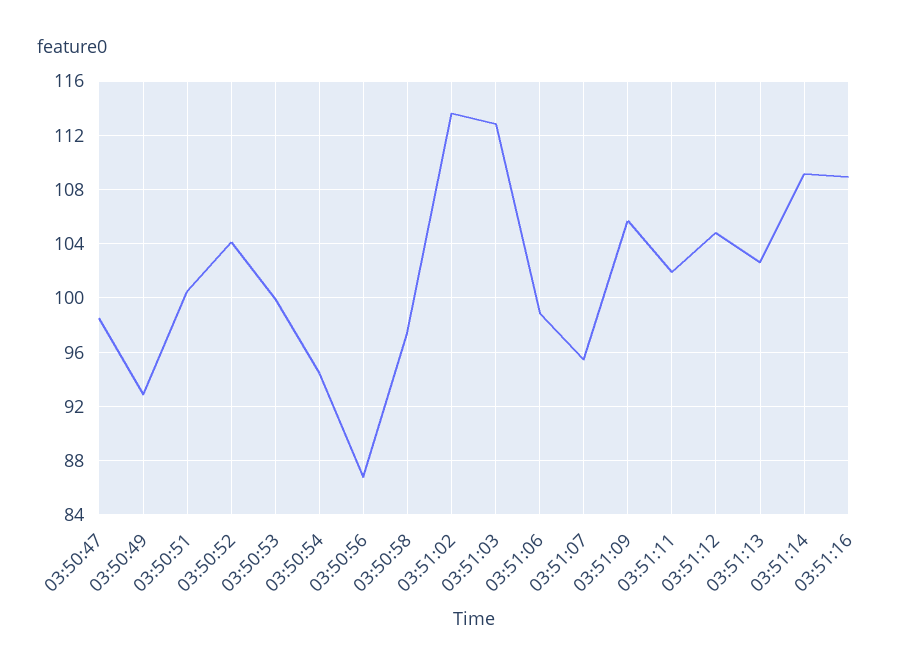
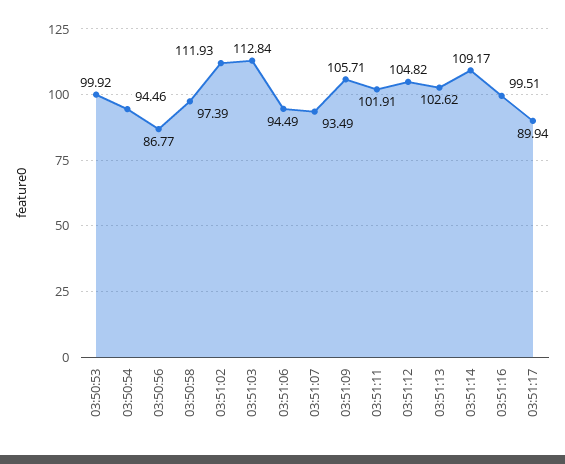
03:50:47: 98.5 -> none
03:50:49: 93 -> none
03:50:51: 100.5 -> none
03:50:52: 104 -> none
03:51:02: 113.5 -> 111.93
03:51:06: 99 -> 94.49
03:51:07: 95.5 -> 93.49
03:51:16: 109 -> 99.51
03:51:17: none -> 89.94

